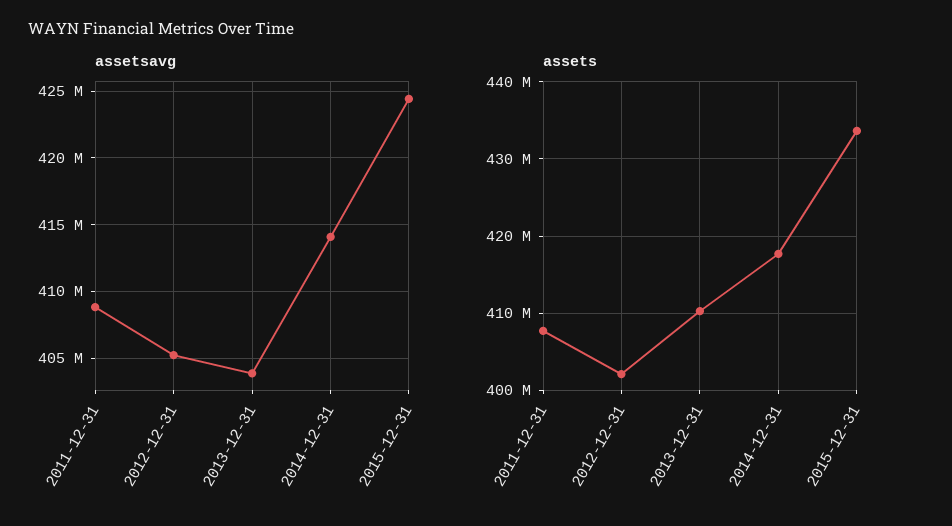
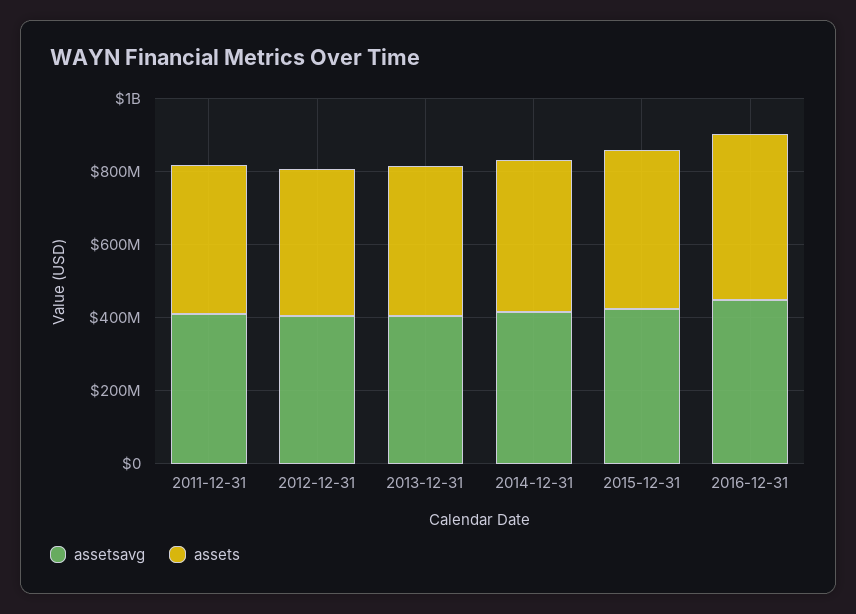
assetsavg, 2016-12-31: none -> 450000000
assets, 2016-12-31: none -> 450000000

